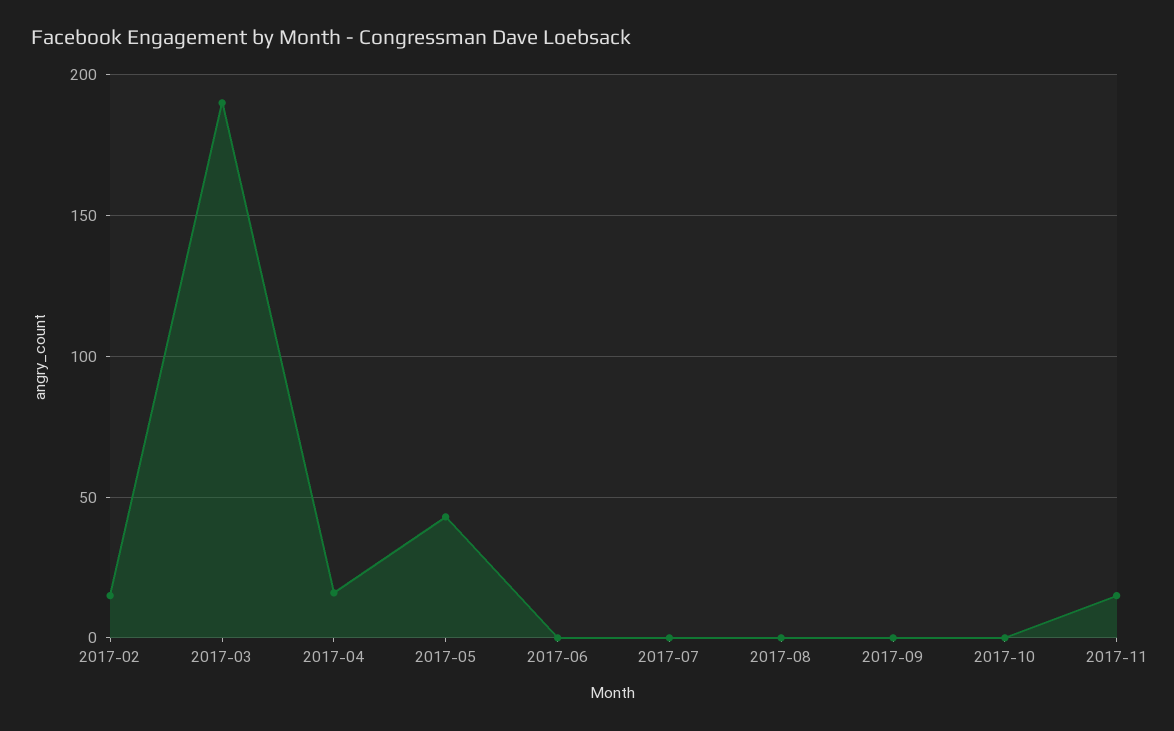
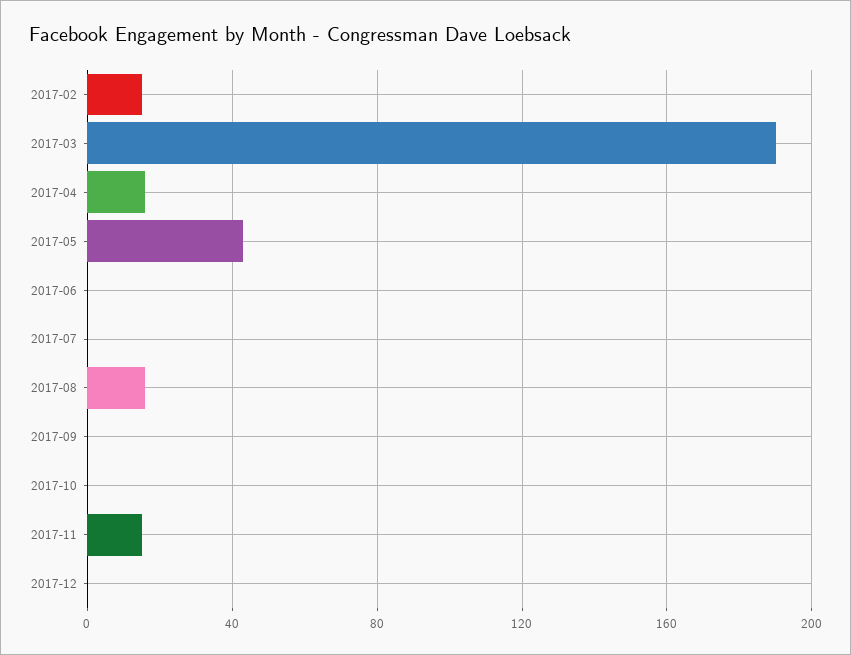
2017-08: 0 -> 15
2017-12: none -> 0

